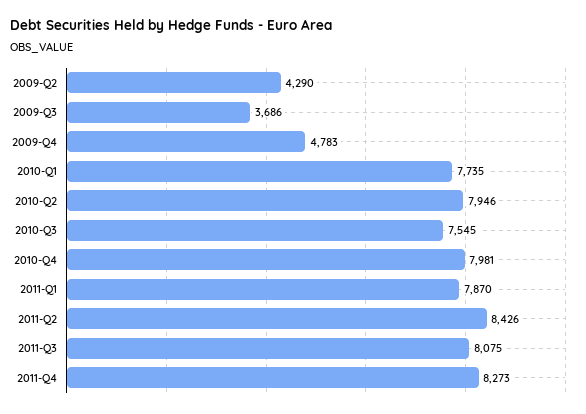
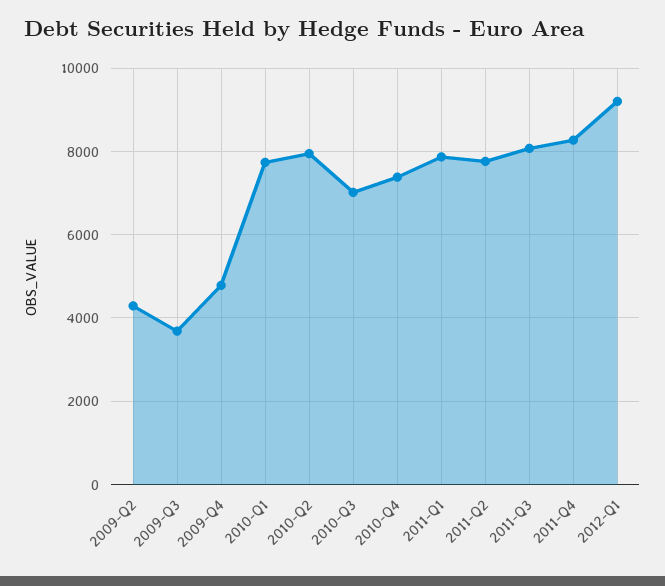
2010-Q3: 7545 -> 7000
2010-Q4: 7981 -> 7400
2011-Q2: 8426 -> 7800
2012-Q1: none -> 9200

